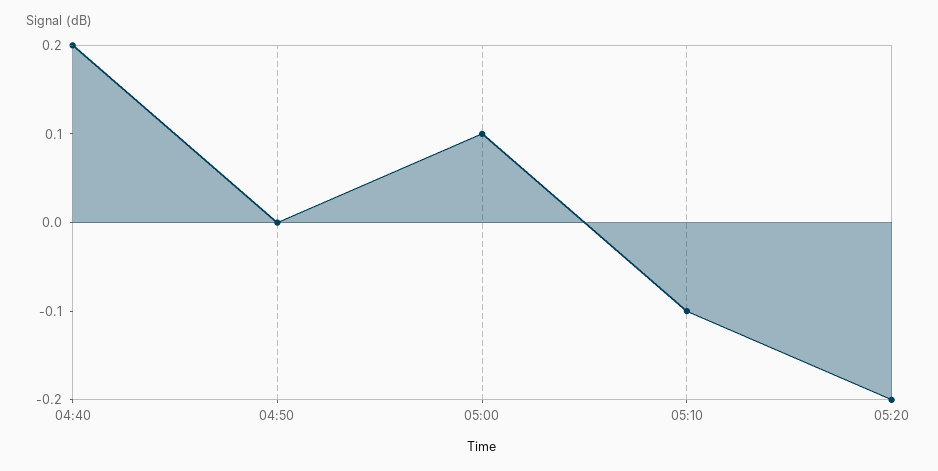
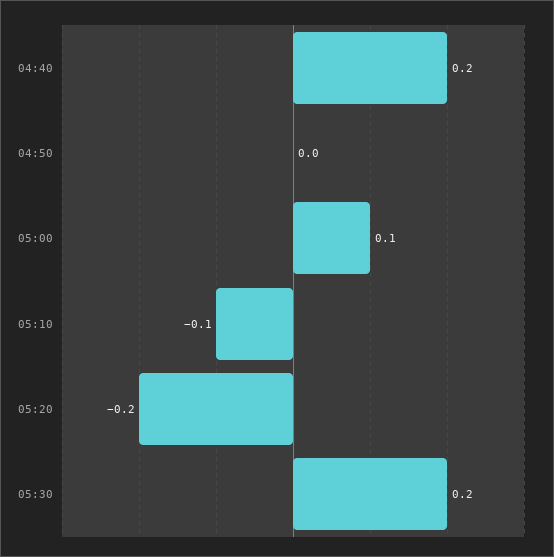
05:30: none -> 0.2

